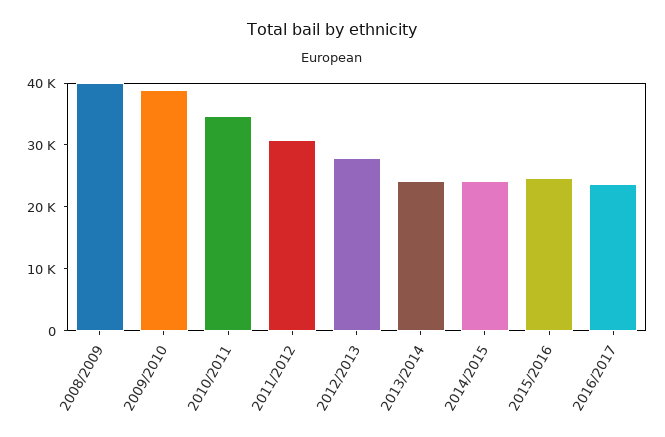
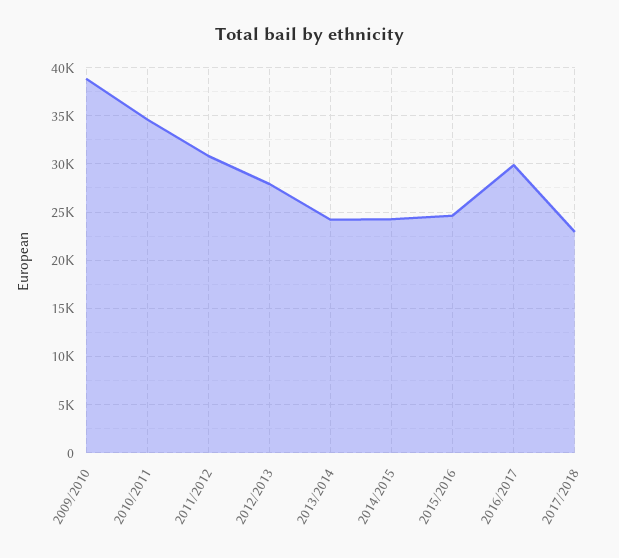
2008/2009: 40000 -> none
2016/2017: 24000 -> 30000
2017/2018: none -> 23000

